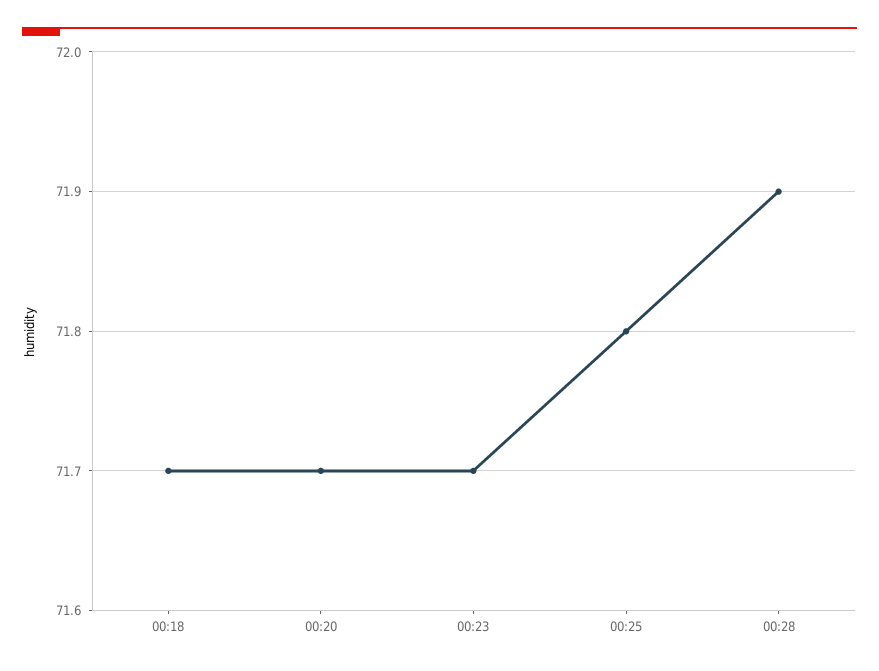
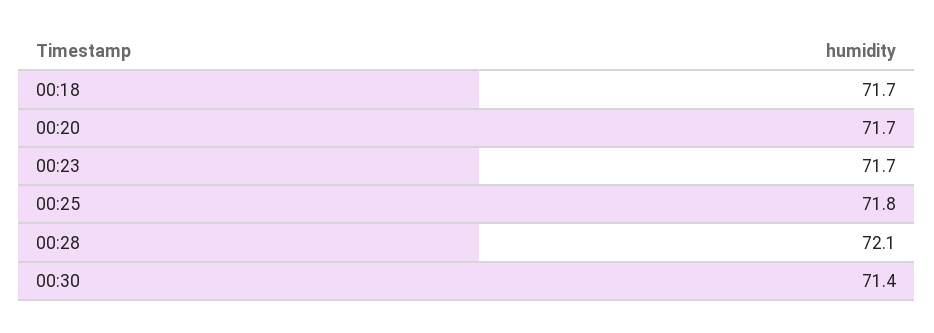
00:28: 71.9 -> 72.1
00:30: none -> 71.4

